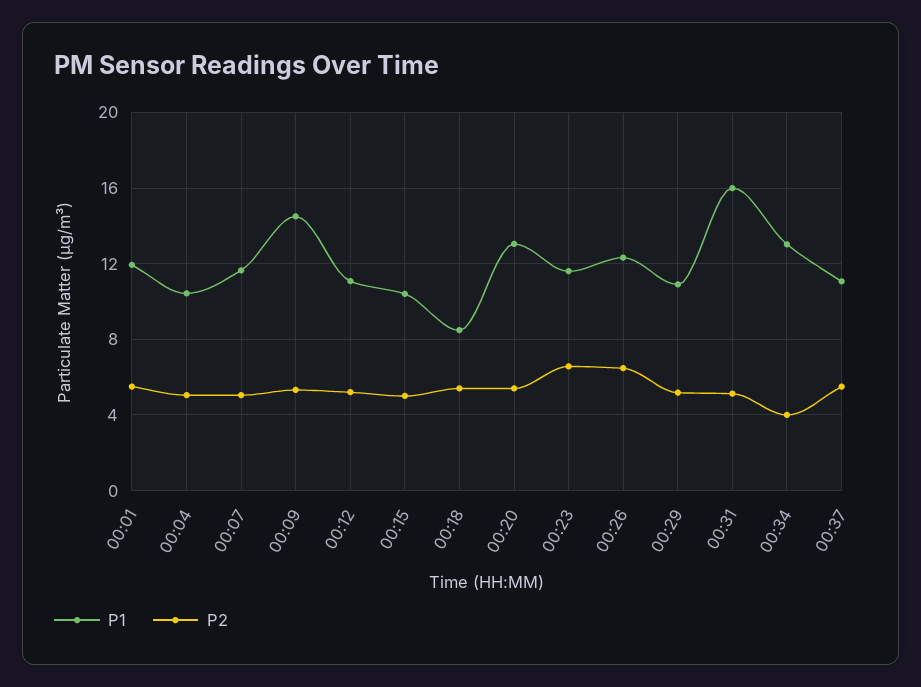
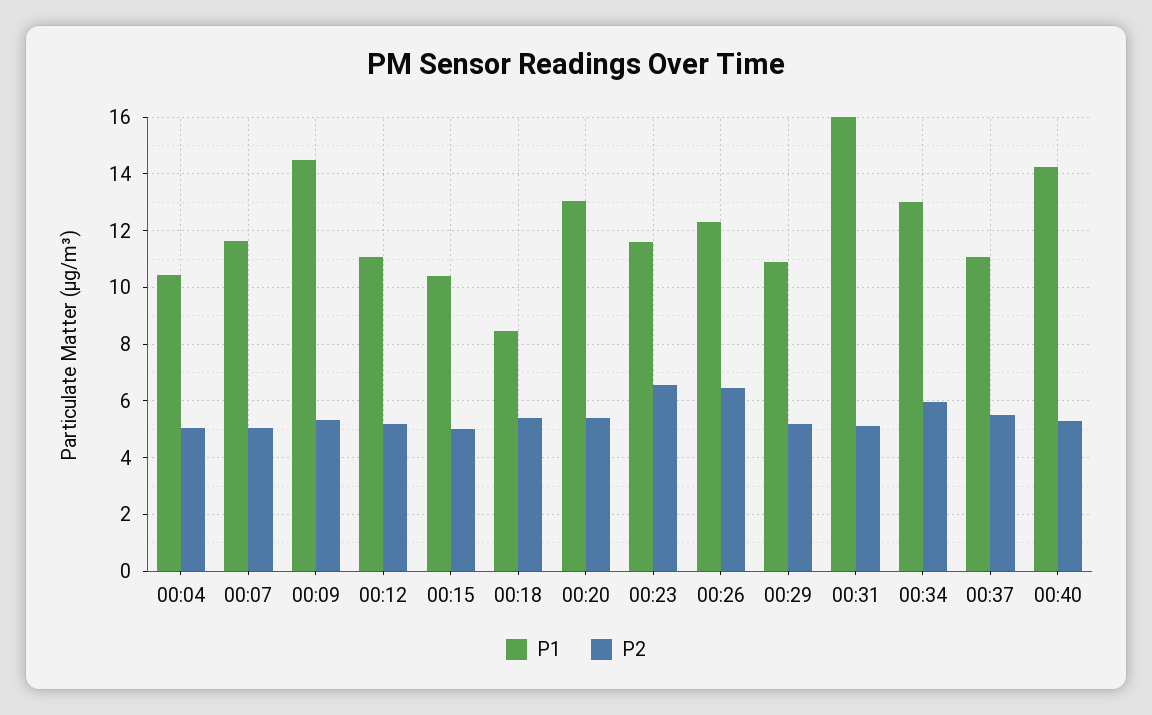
P1, 00:01: 12 -> none
P2, 00:01: 5.5 -> none
P2, 00:34: 4 -> 6
P1, 00:40: none -> 14.25
P2, 00:40: none -> 5.25

